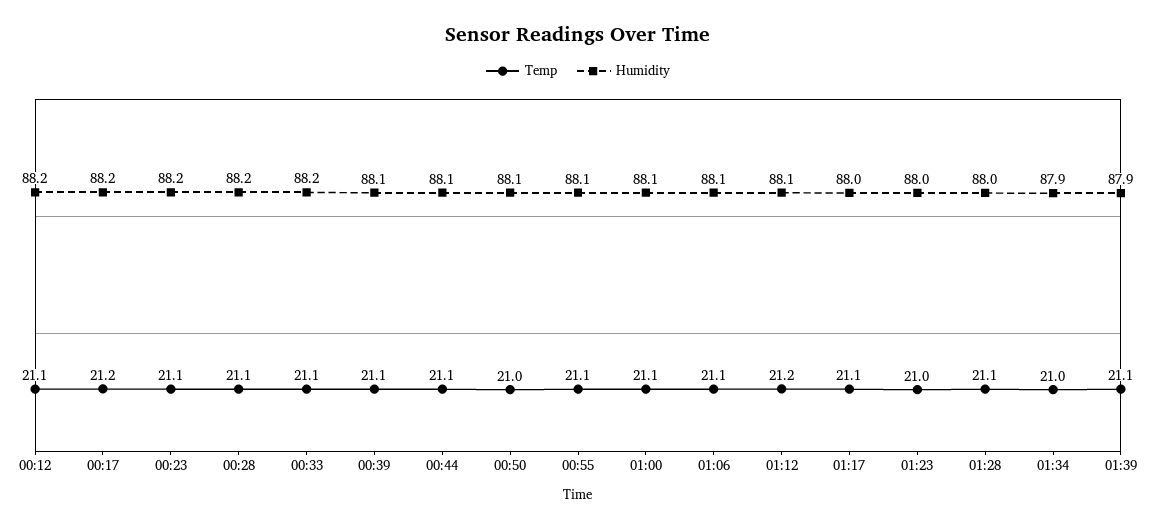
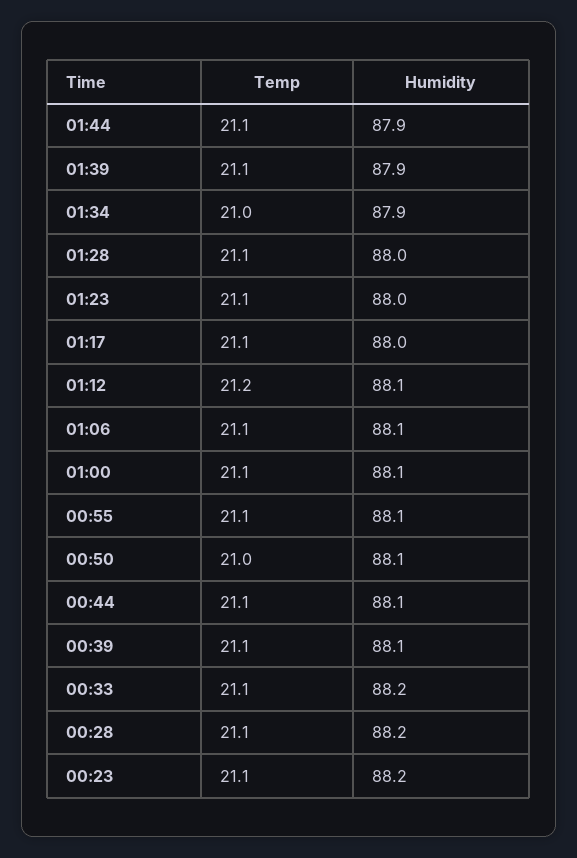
Temp, 00:12: 21.1 -> none
Humidity, 00:12: 88.2 -> none
Temp, 00:17: 21.2 -> none
Humidity, 00:17: 88.2 -> none
Temp, 01:23: 21 -> 21.1
Temp, 01:44: none -> 21.1
Humidity, 01:44: none -> 87.9

